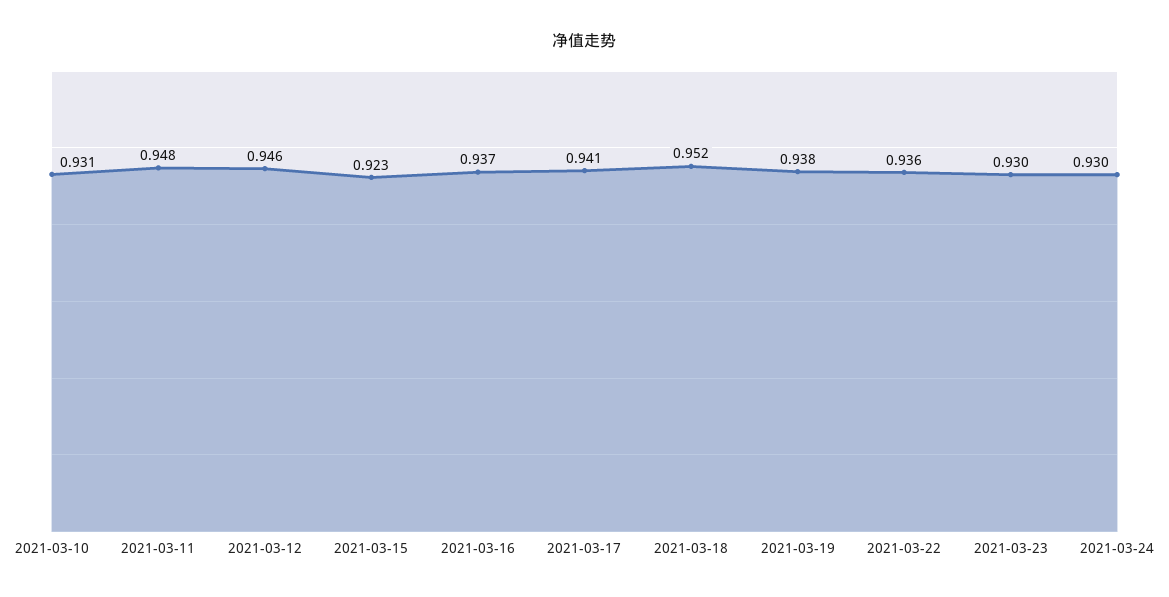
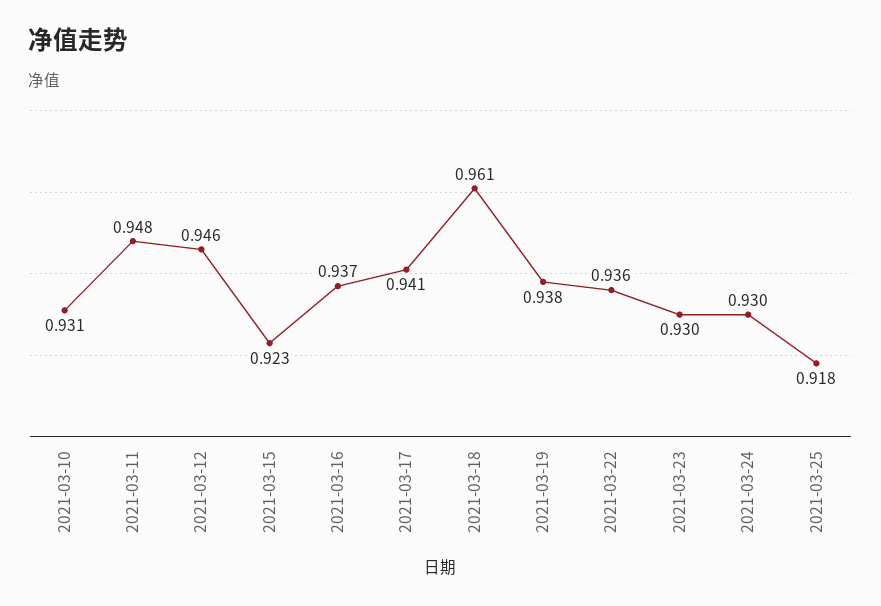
2021-03-18: 0.952 -> 0.961
2021-03-25: none -> 0.918

